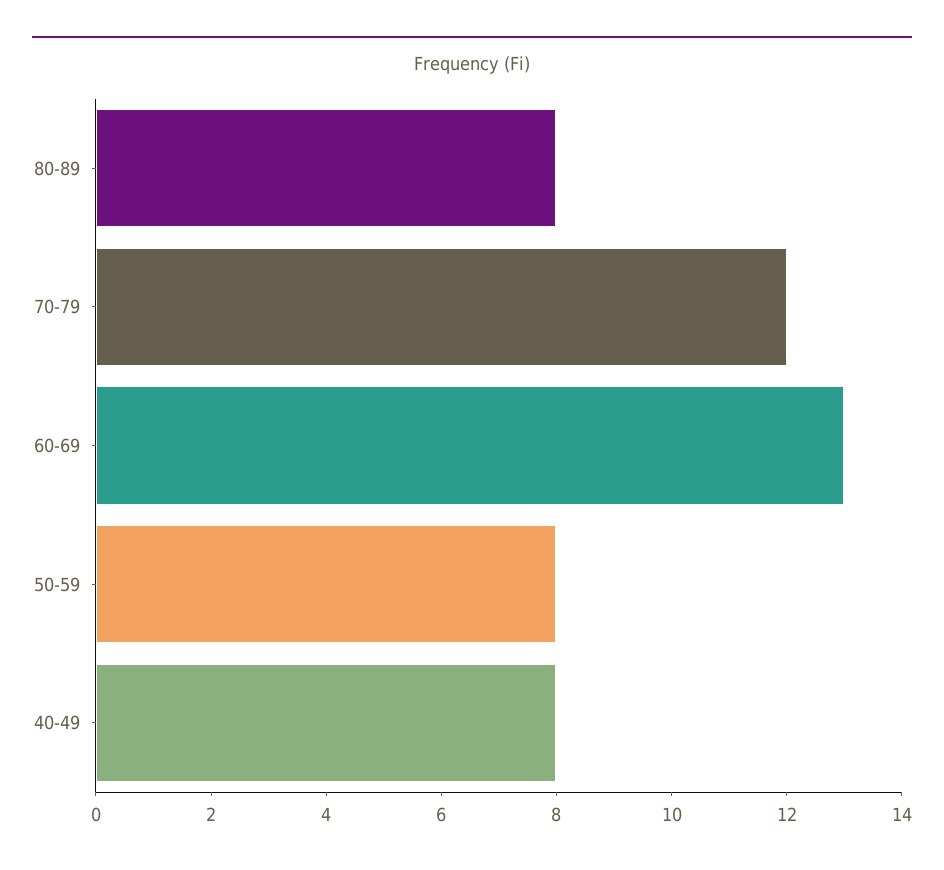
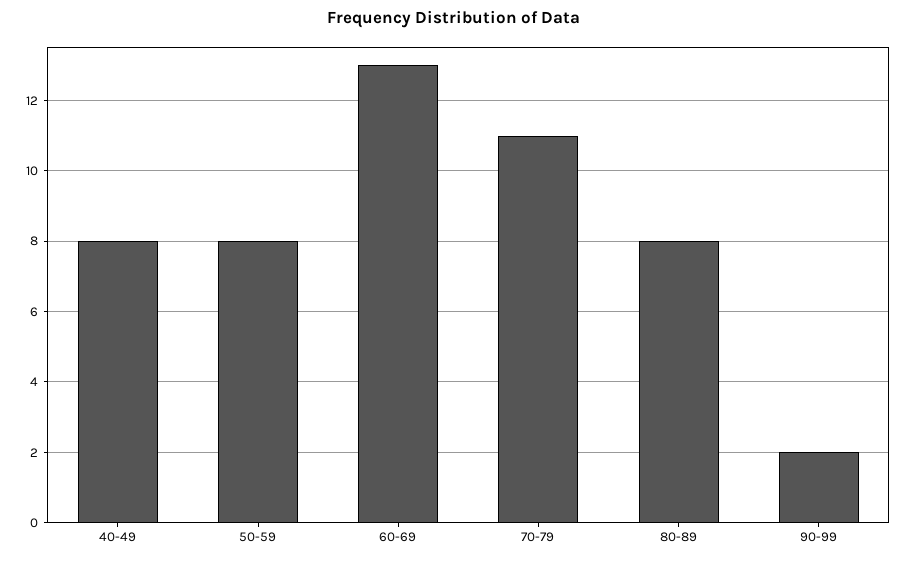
70-79: 12 -> 11
90-99: none -> 2

